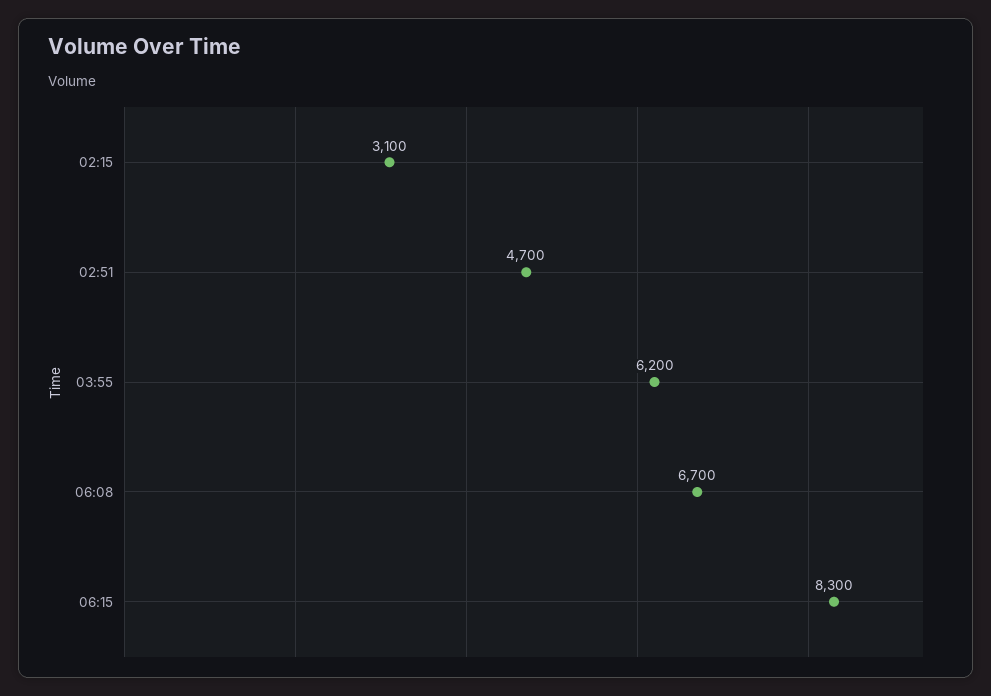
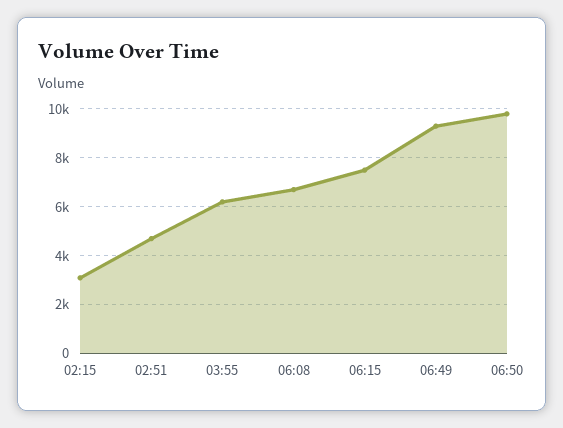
06:15: 8300 -> 7500
06:49: none -> 9250
06:50: none -> 9750

